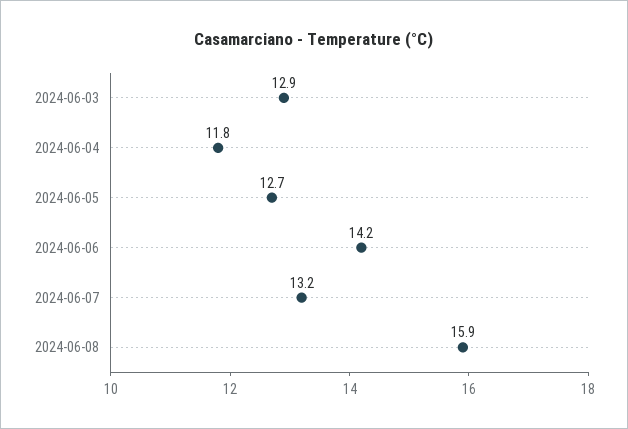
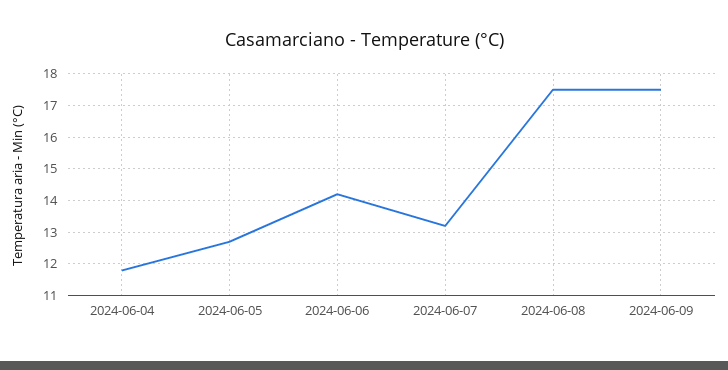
2024-06-03: 12.9 -> none
2024-06-08: 15.9 -> 17.5
2024-06-09: none -> 17.5

